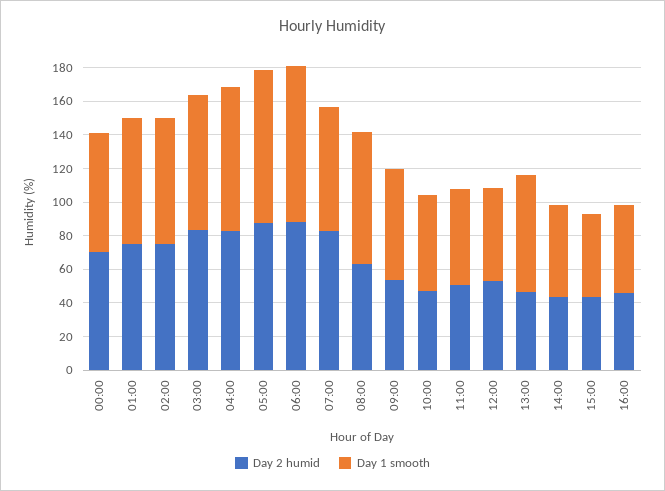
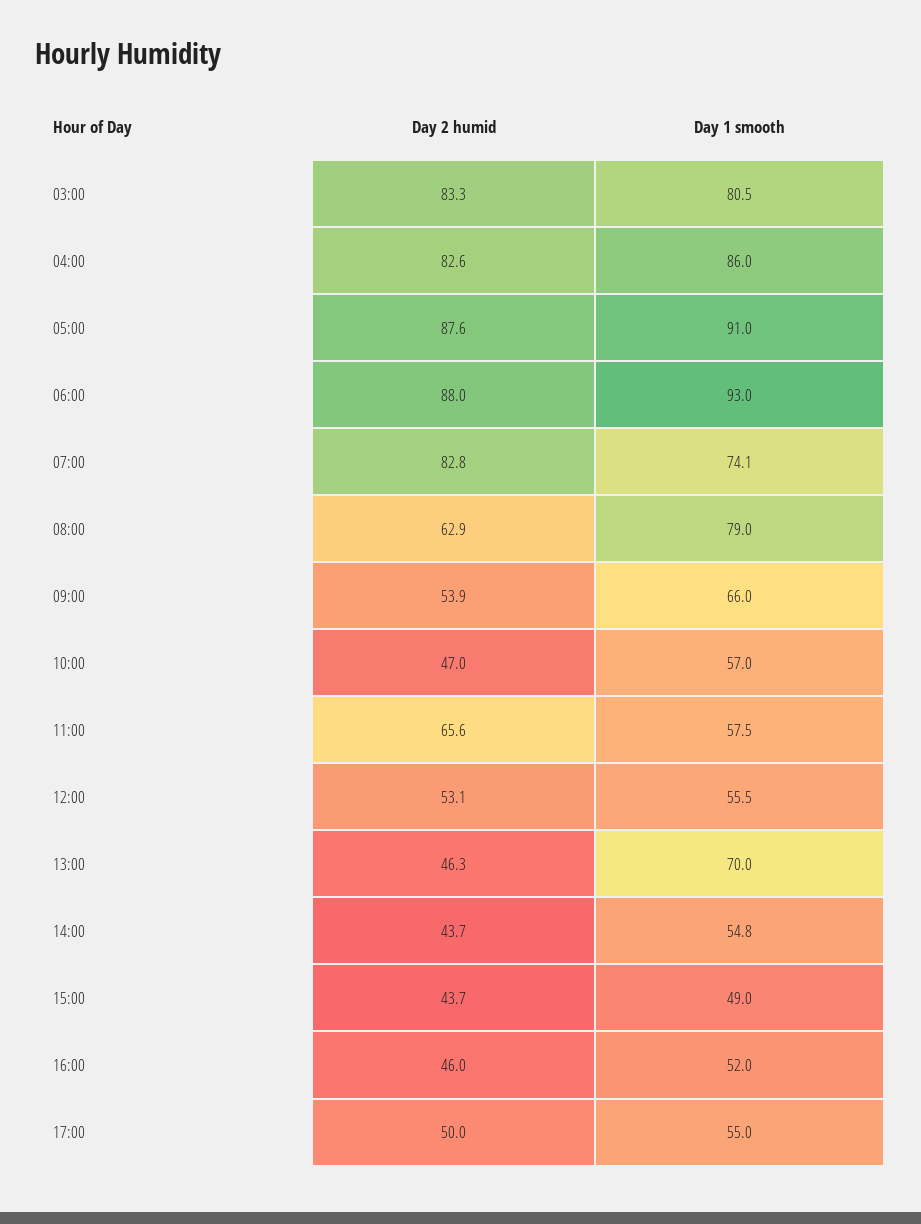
Day 2 humid, 00:00: 70 -> none
Day 1 smooth, 00:00: 70 -> none
Day 2 humid, 01:00: 75 -> none
Day 1 smooth, 01:00: 75 -> none
Day 2 humid, 02:00: 75 -> none
Day 1 smooth, 02:00: 75 -> none
Day 2 humid, 11:00: 50 -> 65.6
Day 2 humid, 17:00: none -> 50
Day 1 smooth, 17:00: none -> 55

